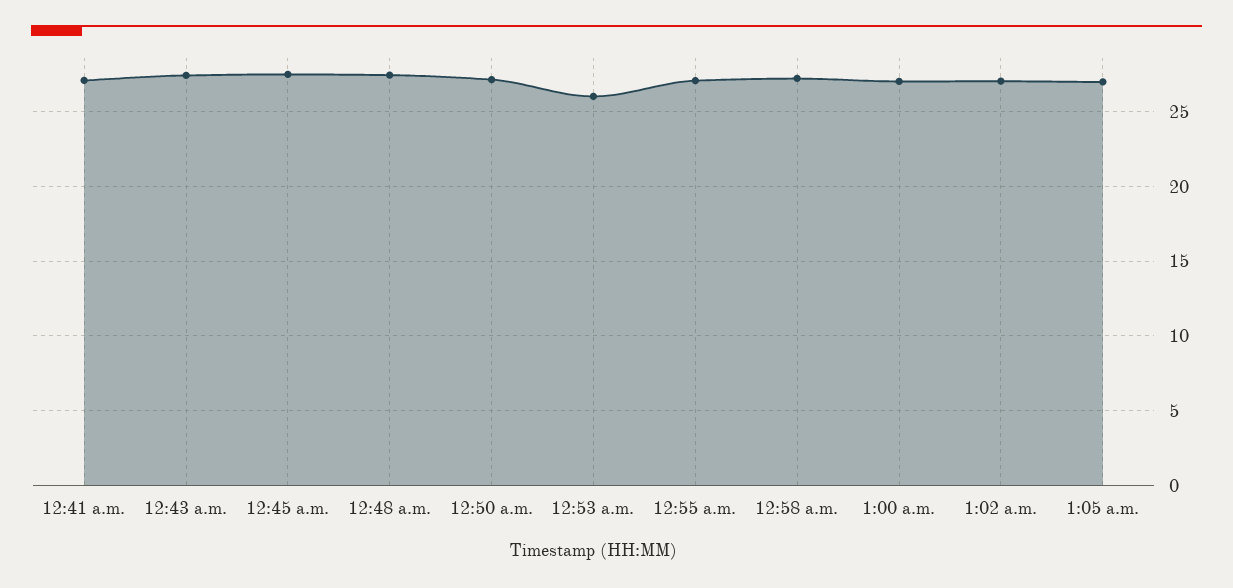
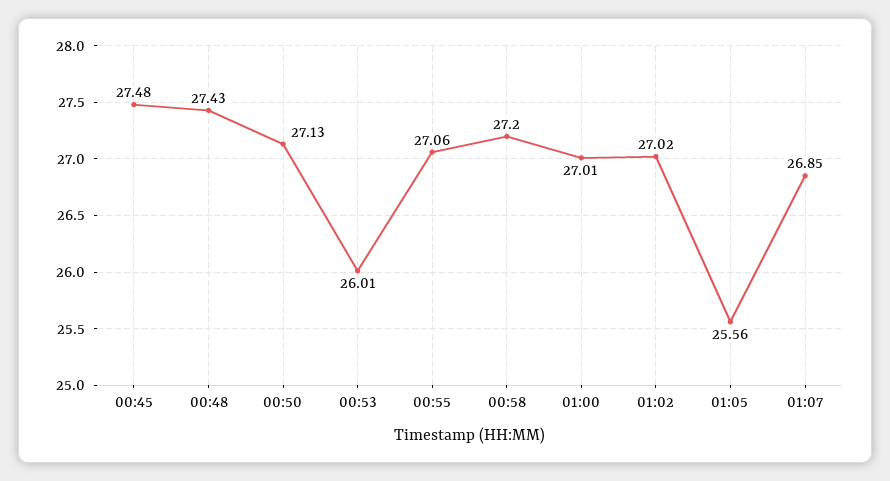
12:41 a.m.: 27 -> none
12:43 a.m.: 27.5 -> none
1:05 a.m.: 27 -> 25.56
01:07: none -> 26.85

